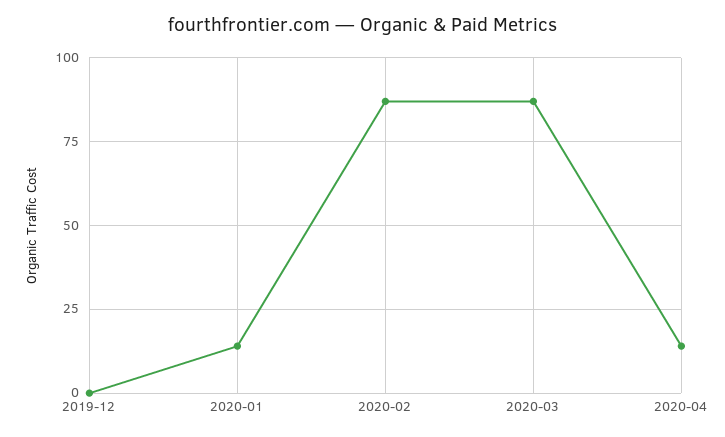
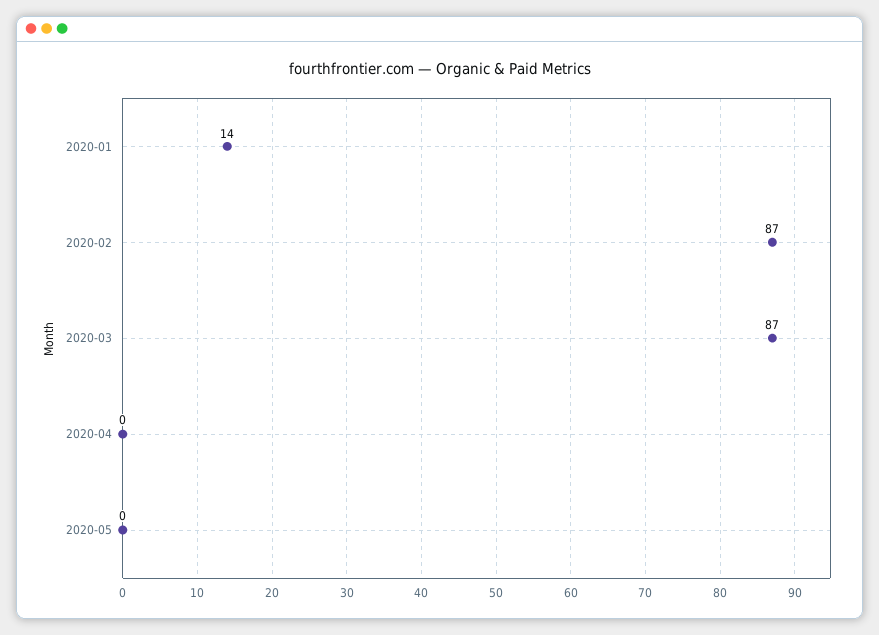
2019-12: 0 -> none
2020-04: 15 -> 0
2020-05: none -> 0

